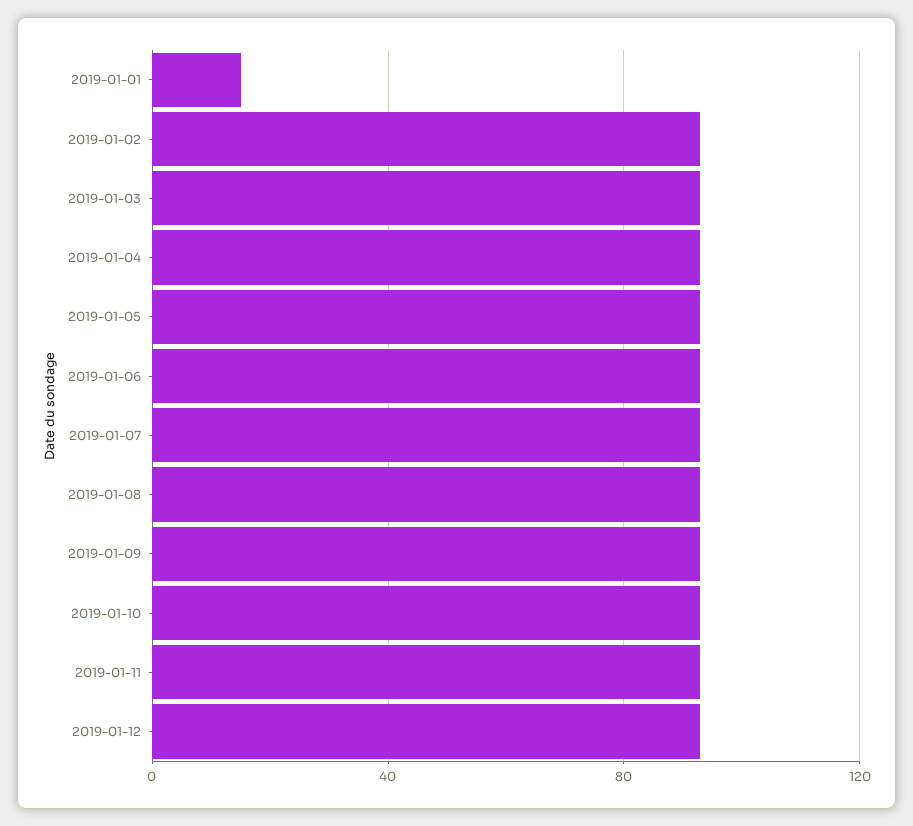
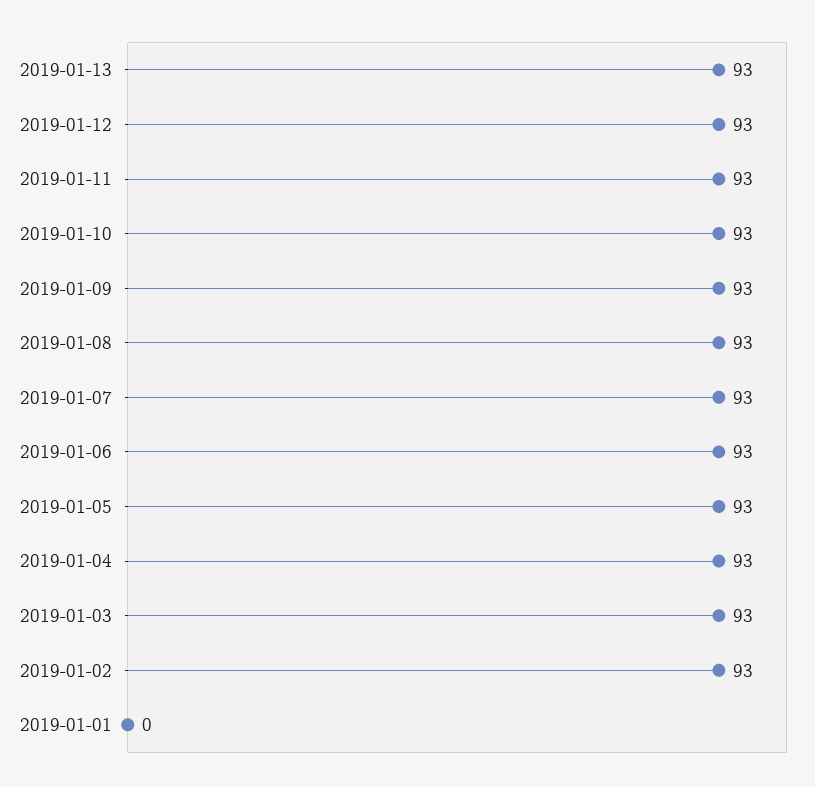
2019-01-01: 15 -> 0
2019-01-13: none -> 93

